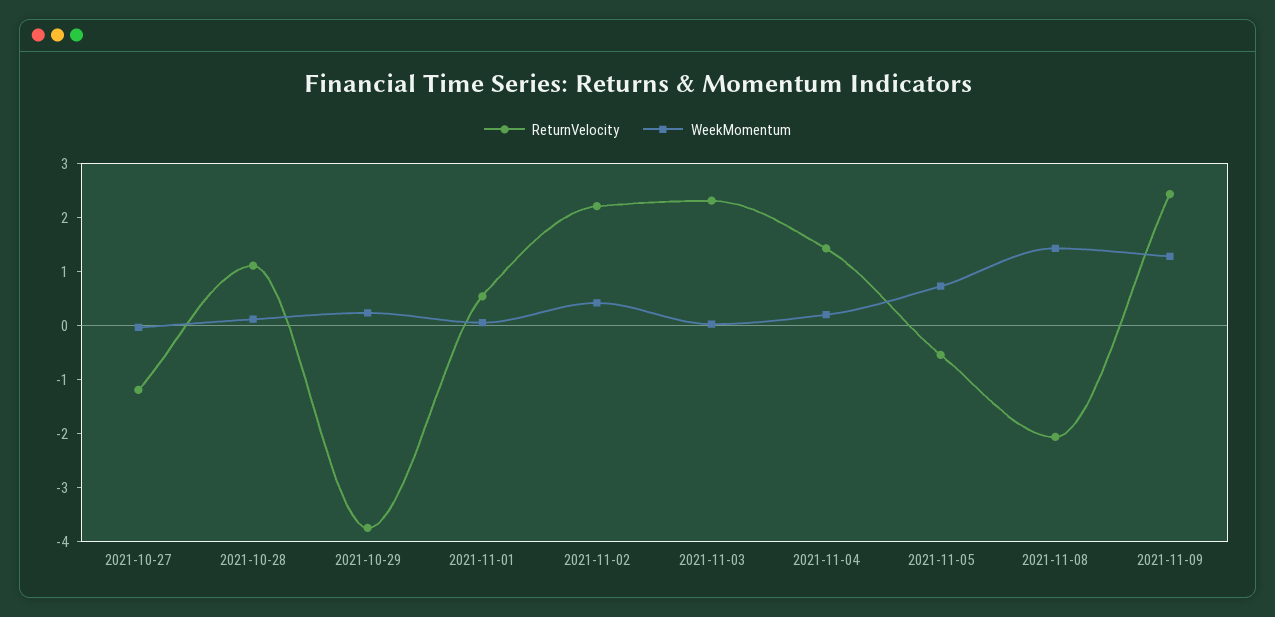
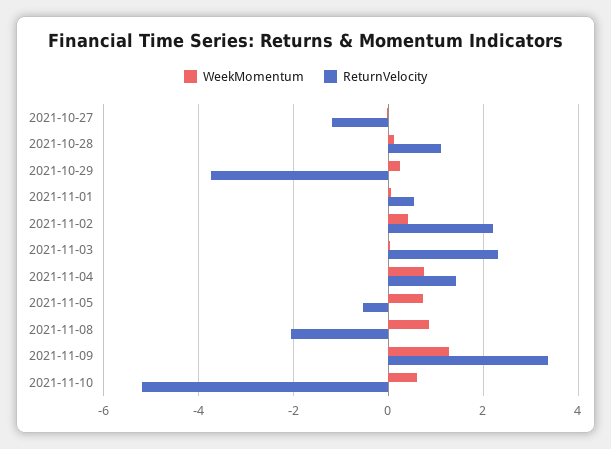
WeekMomentum, 2021-11-04: 0.2 -> 0.8
WeekMomentum, 2021-11-08: 1.4 -> 0.8
ReturnVelocity, 2021-11-09: 2.4 -> 3.4
WeekMomentum, 2021-11-10: none -> 0.6
ReturnVelocity, 2021-11-10: none -> -5.2

